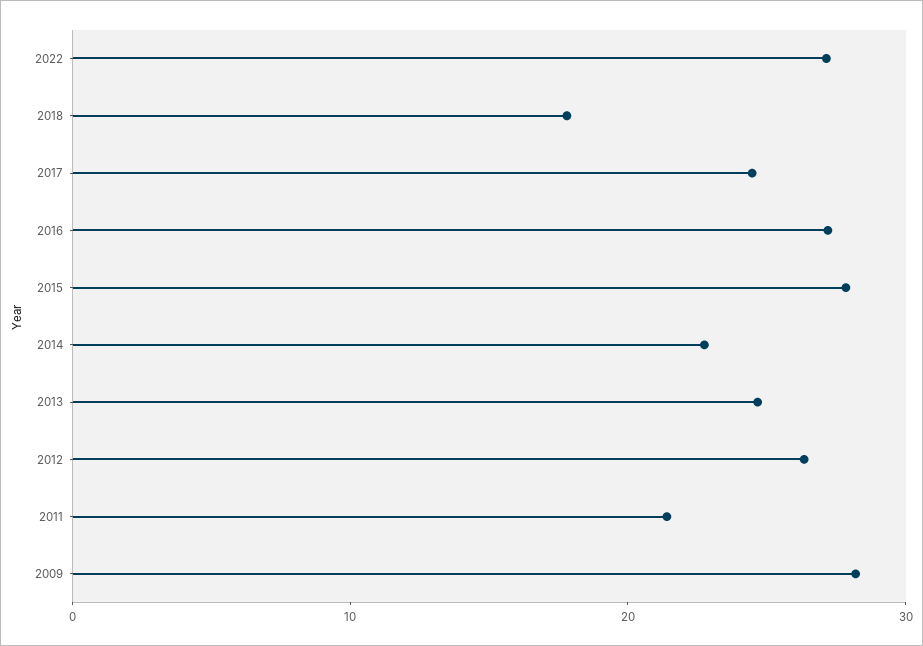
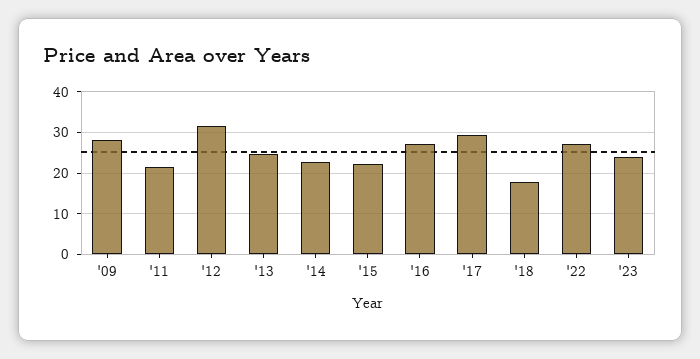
2017: 24 -> 30
2015: 28 -> 22
2012: 26 -> 32
'23: none -> 24

